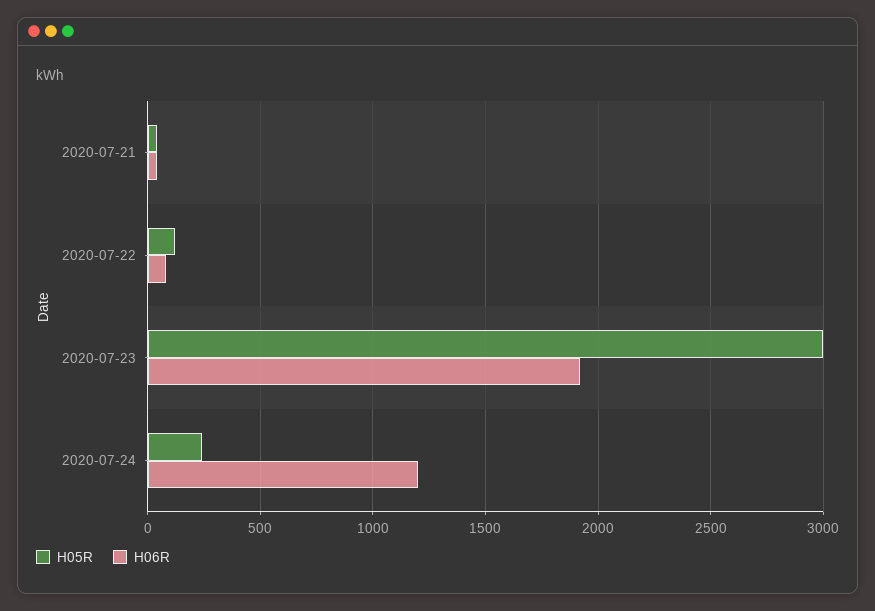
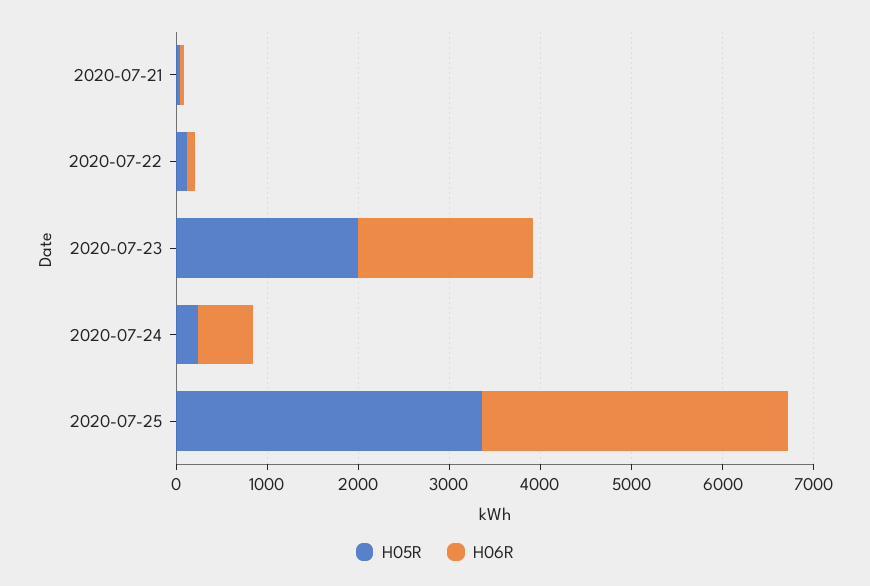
H05R, 2020-07-23: 3000 -> 2000
H06R, 2020-07-24: 1200 -> 600
H05R, 2020-07-25: none -> 3400
H06R, 2020-07-25: none -> 3400

